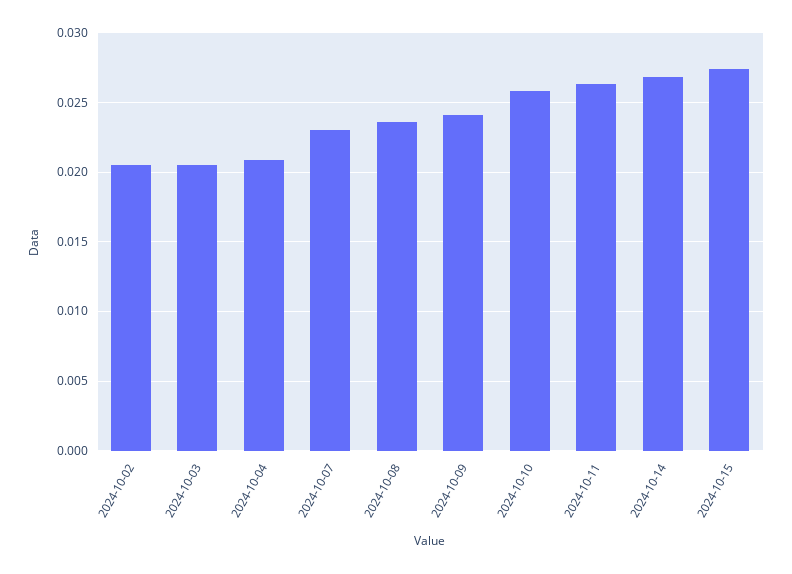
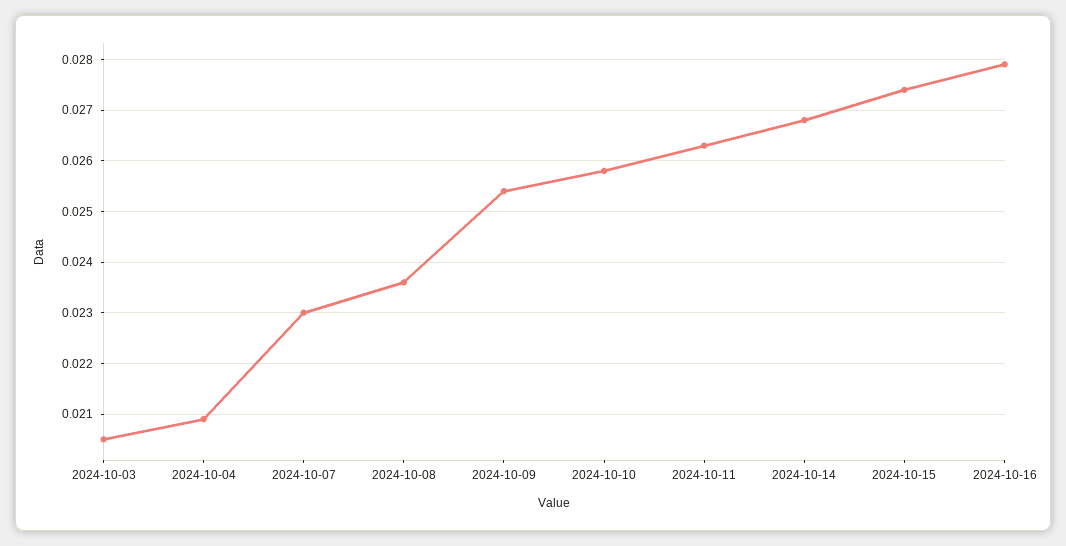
2024-10-02: 0.0205 -> none
2024-10-09: 0.024 -> 0.0255
2024-10-16: none -> 0.028

